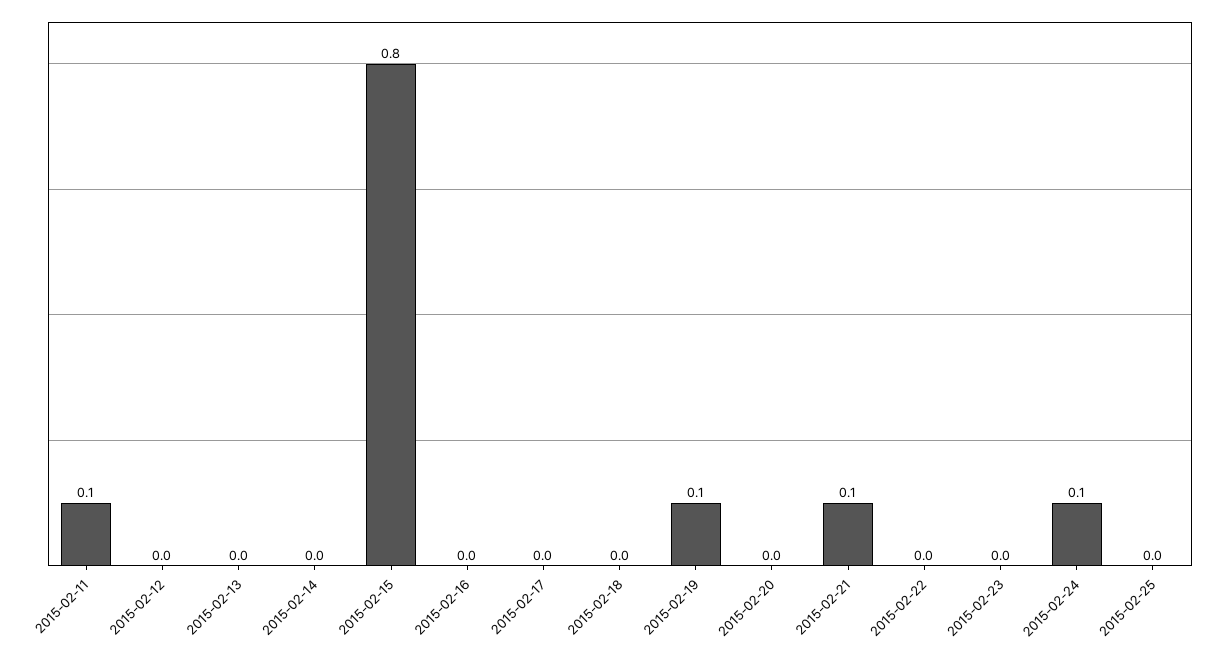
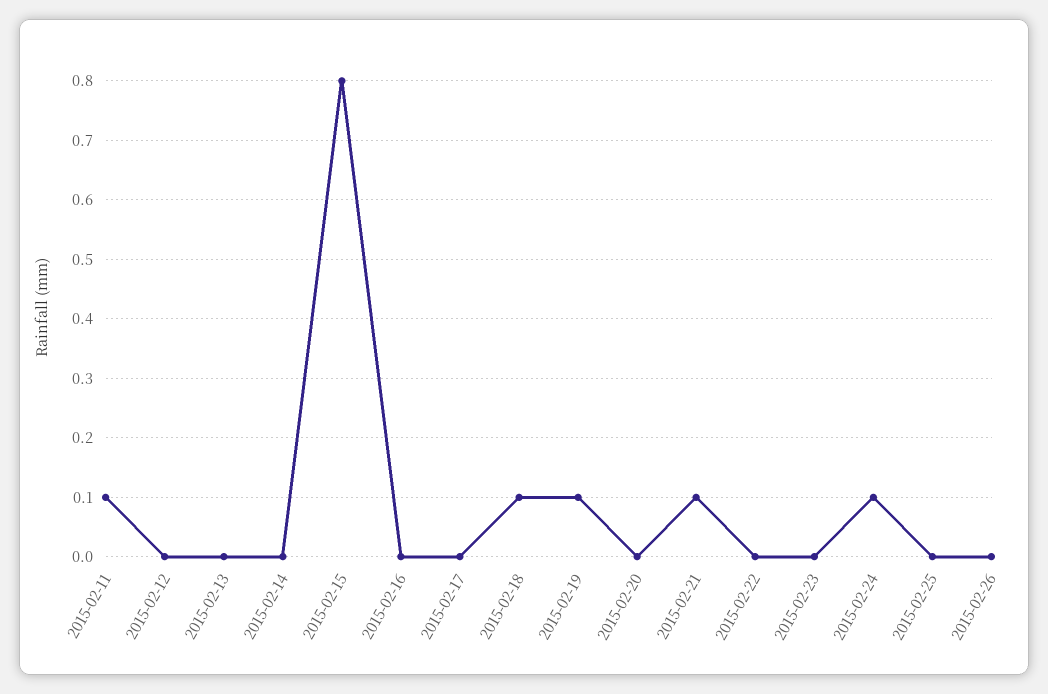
2015-02-18: 0 -> 0.1
2015-02-26: none -> 0

